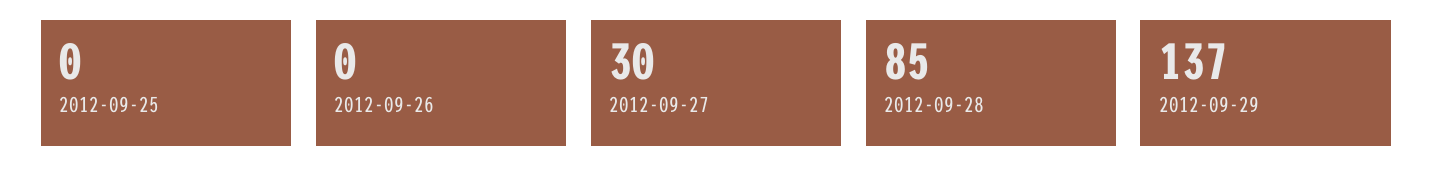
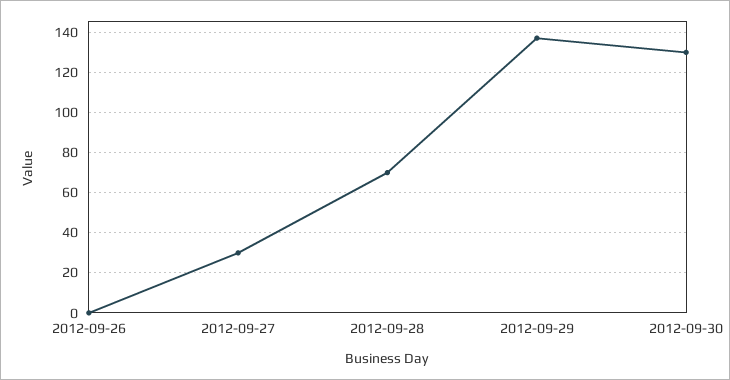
2012-09-25: 0 -> none
2012-09-28: 85 -> 70
2012-09-30: none -> 130

